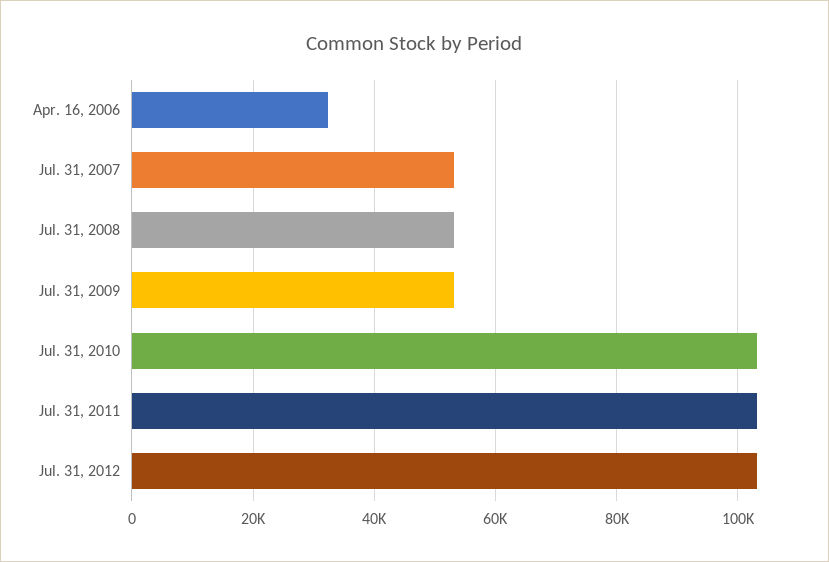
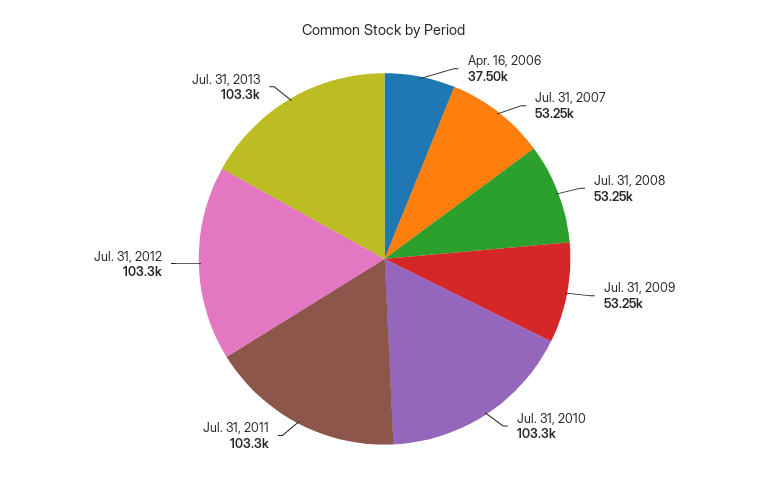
Apr. 16, 2006: 32000 -> 37500
Jul. 31, 2013: none -> 103300

